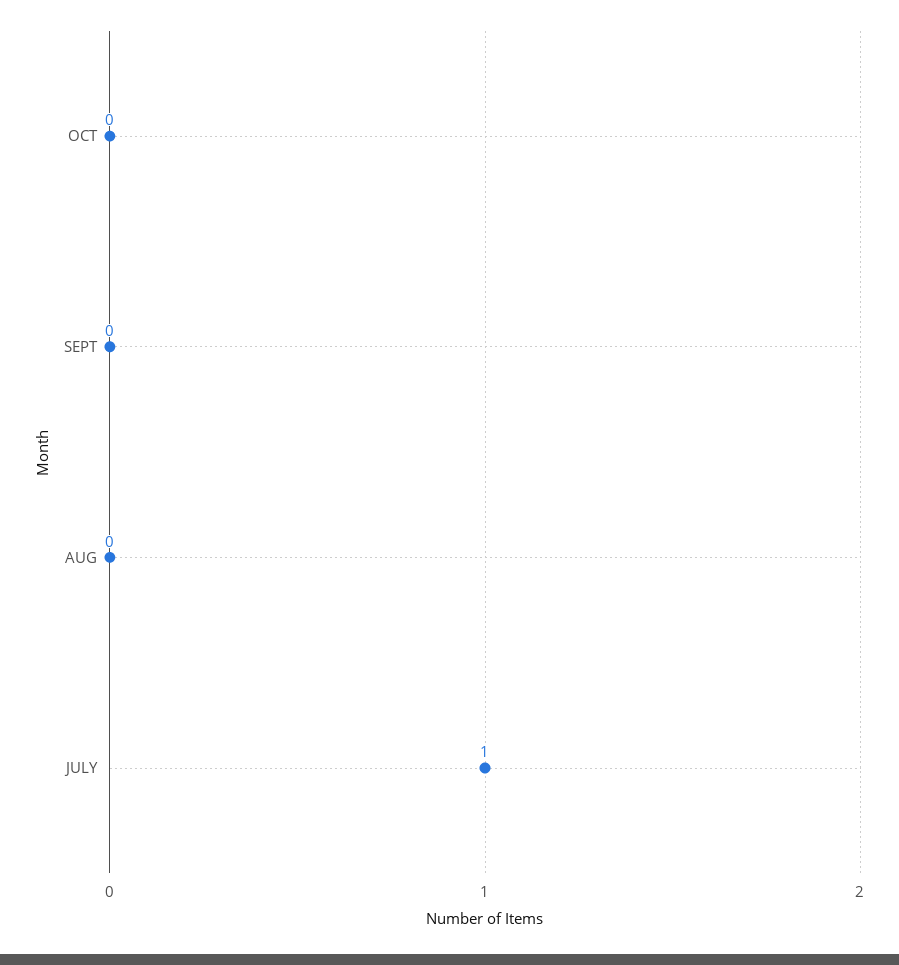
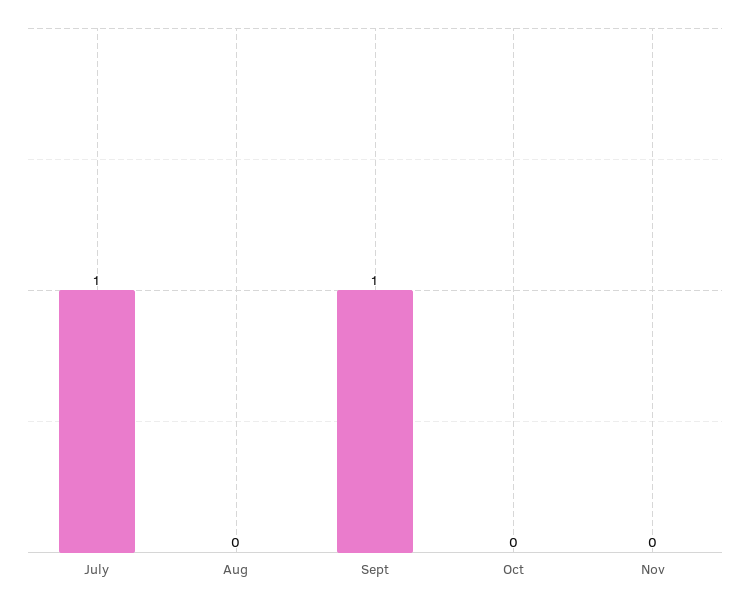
SEPT: 0 -> 1
Nov: none -> 0

